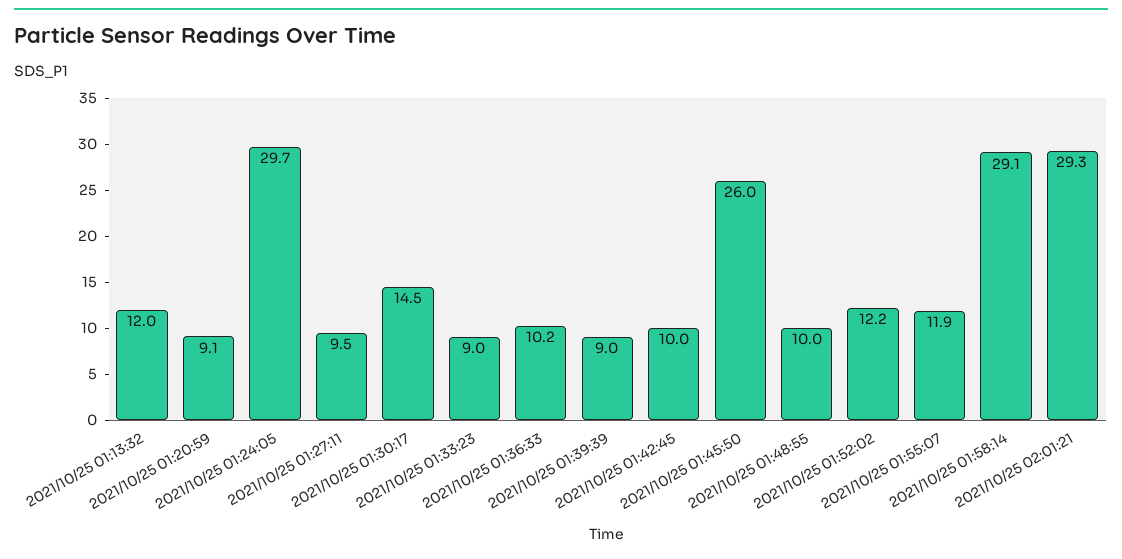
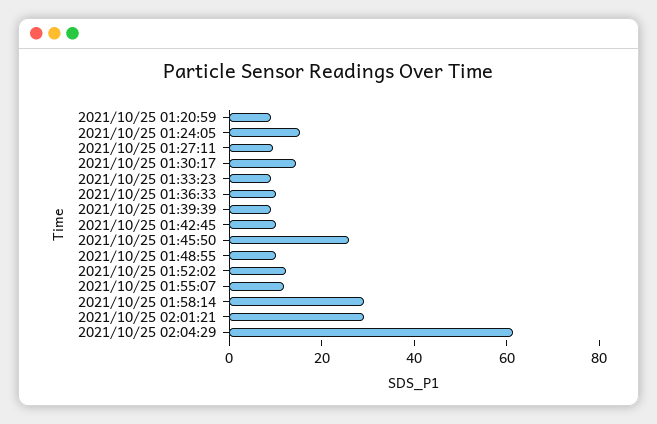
2021/10/25 01:13:32: 12 -> none
2021/10/25 01:24:05: 29.7 -> 15
2021/10/25 02:04:29: none -> 60

